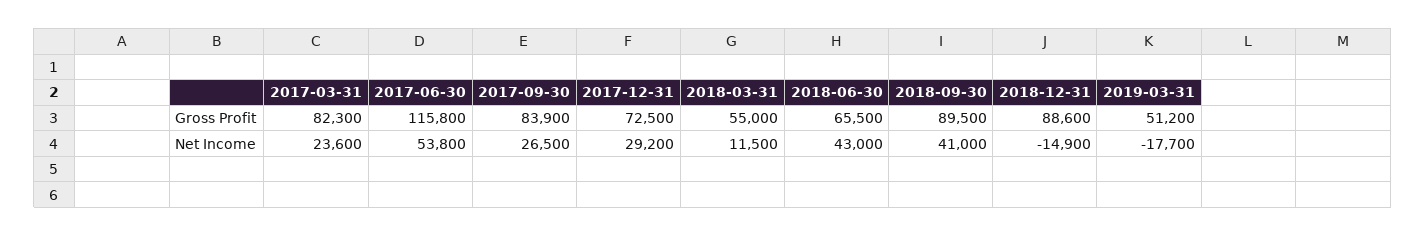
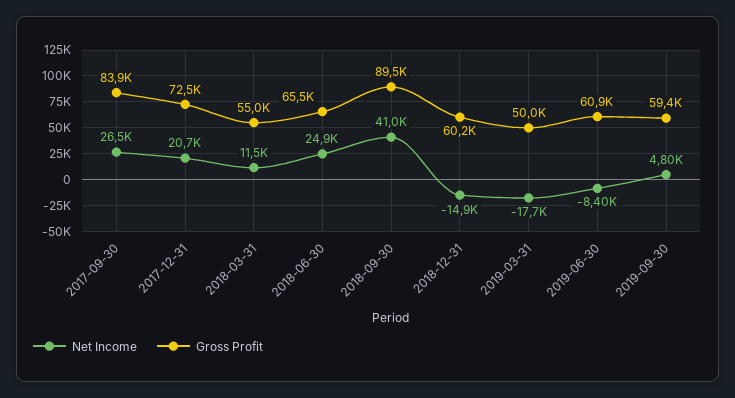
Gross Profit, 2017-03-31: 82300 -> none
Gross Profit, 2017-06-30: 115800 -> none
Gross Profit, 2018-12-31: 88600 -> 60200
Gross Profit, 2019-03-31: 51200 -> 50000
Net Income, 2017-03-31: 23600 -> none
Net Income, 2017-06-30: 53800 -> none
Net Income, 2017-12-31: 29200 -> 20700
Net Income, 2018-06-30: 43000 -> 24900
Net Income, 2019-06-30: none -> -8400
Gross Profit, 2019-06-30: none -> 60900
Net Income, 2019-09-30: none -> 4800
Gross Profit, 2019-09-30: none -> 59400

